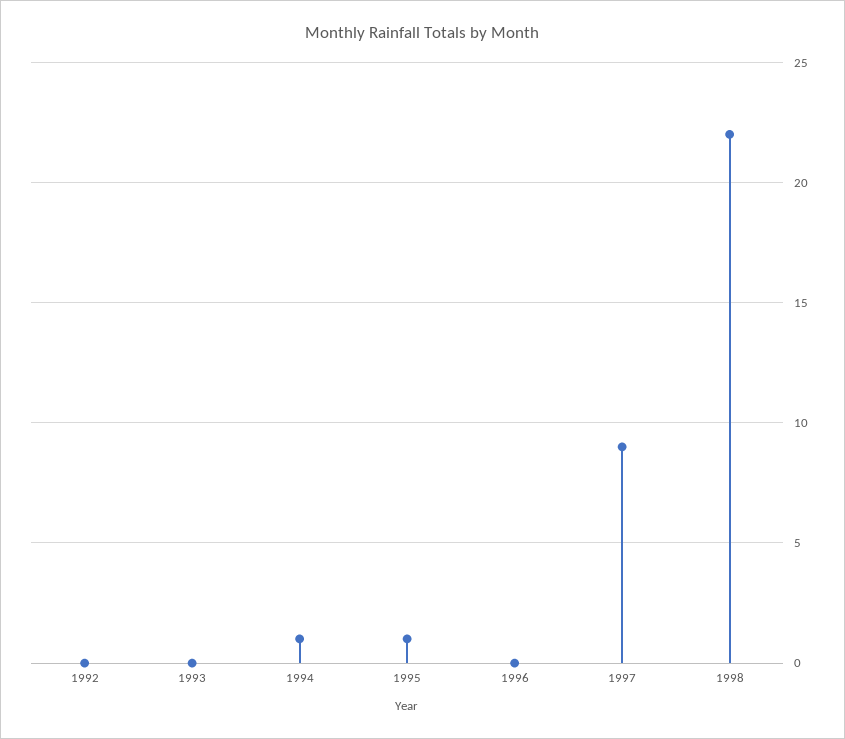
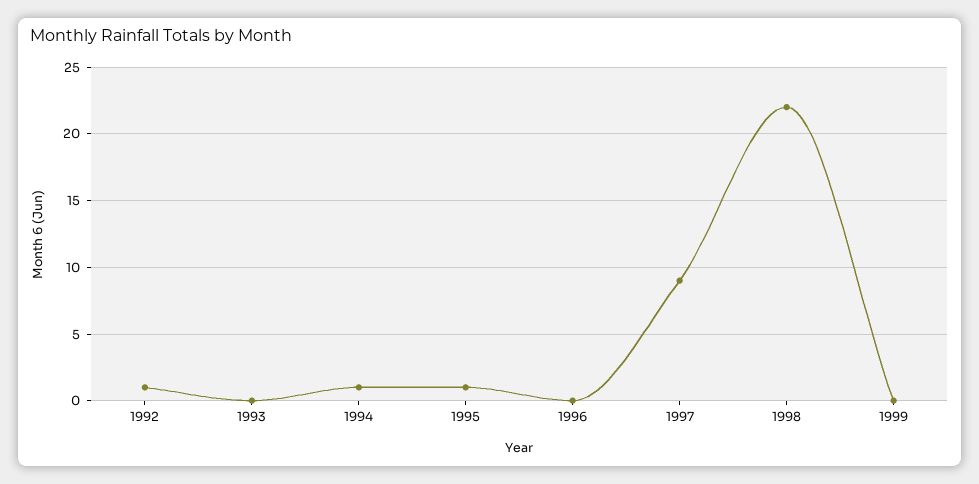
1992: 0 -> 1
1999: none -> 0

